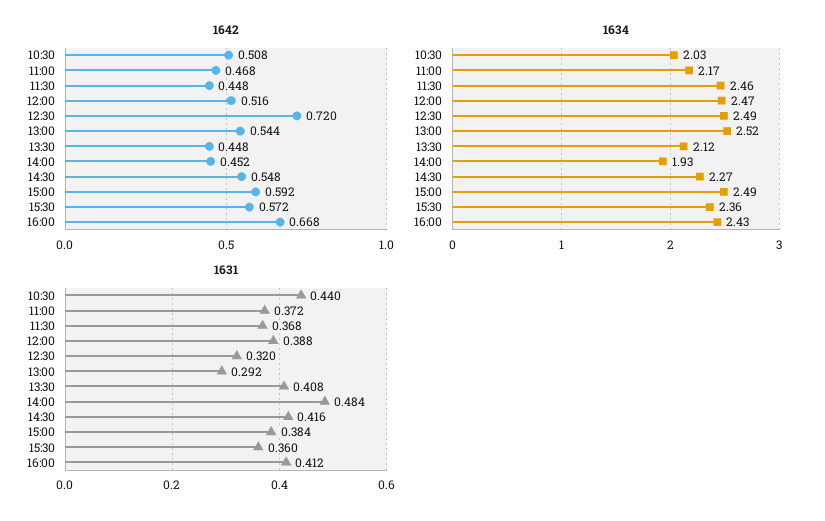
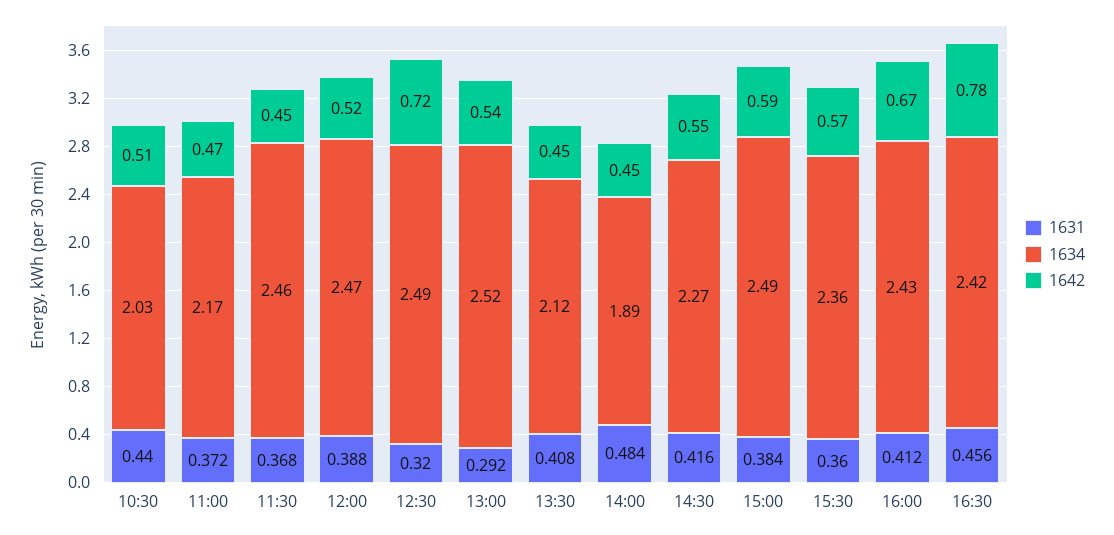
1634, 14:00: 1.93 -> 1.89
1631, 16:30: none -> 0.456
1634, 16:30: none -> 2.42
1642, 16:30: none -> 0.78

